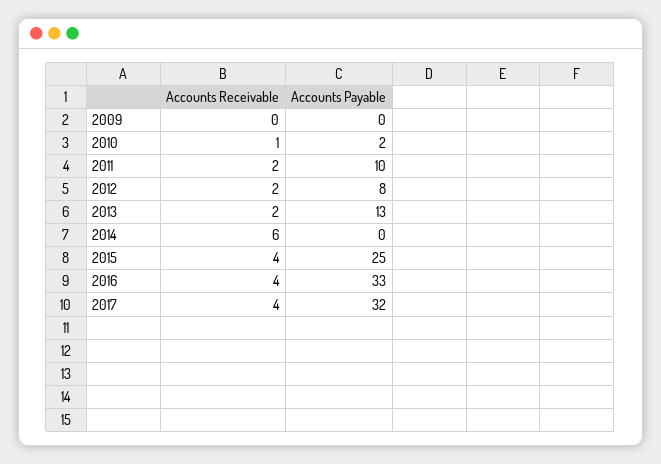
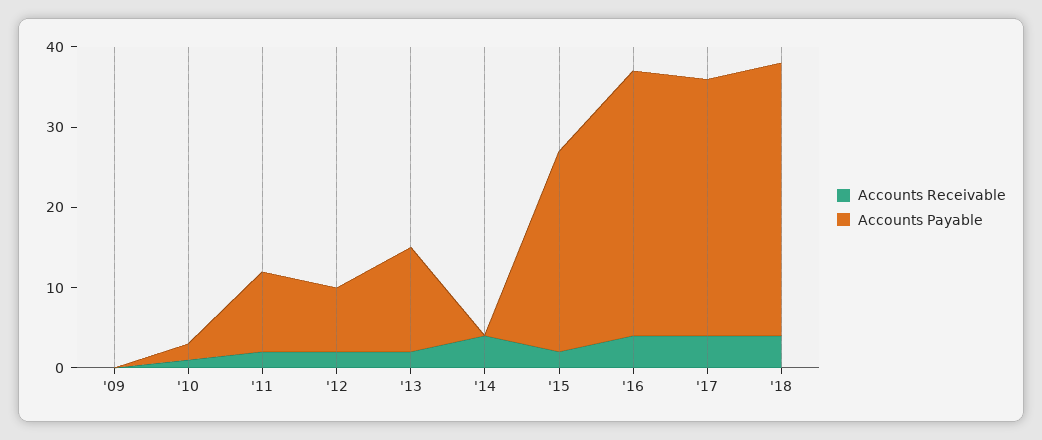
Accounts Receivable, 2014: 6 -> 4
Accounts Receivable, 2015: 4 -> 2
Accounts Receivable, '18: none -> 4
Accounts Payable, '18: none -> 34

